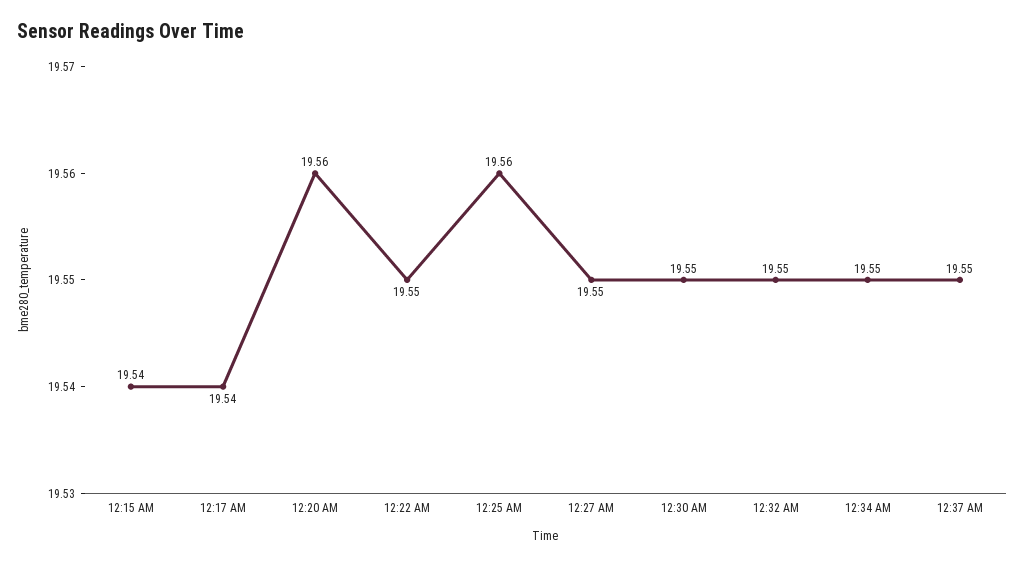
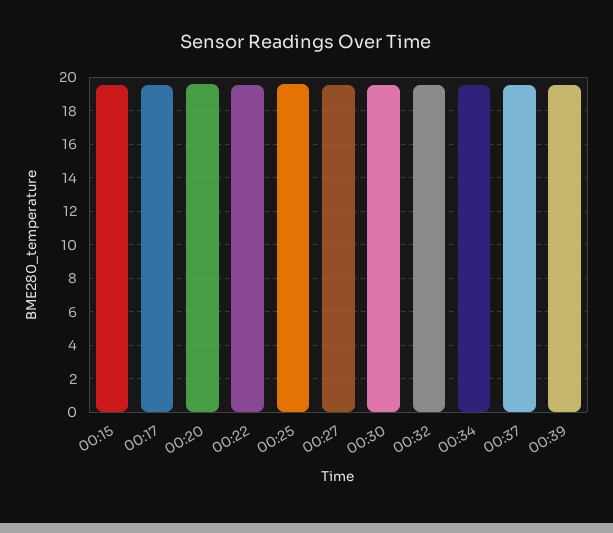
00:39: none -> 19.5

